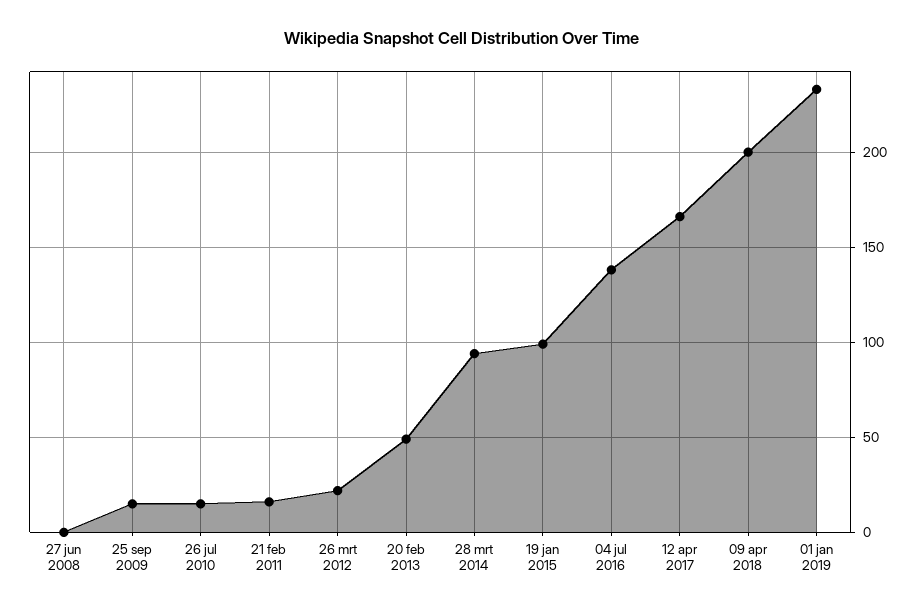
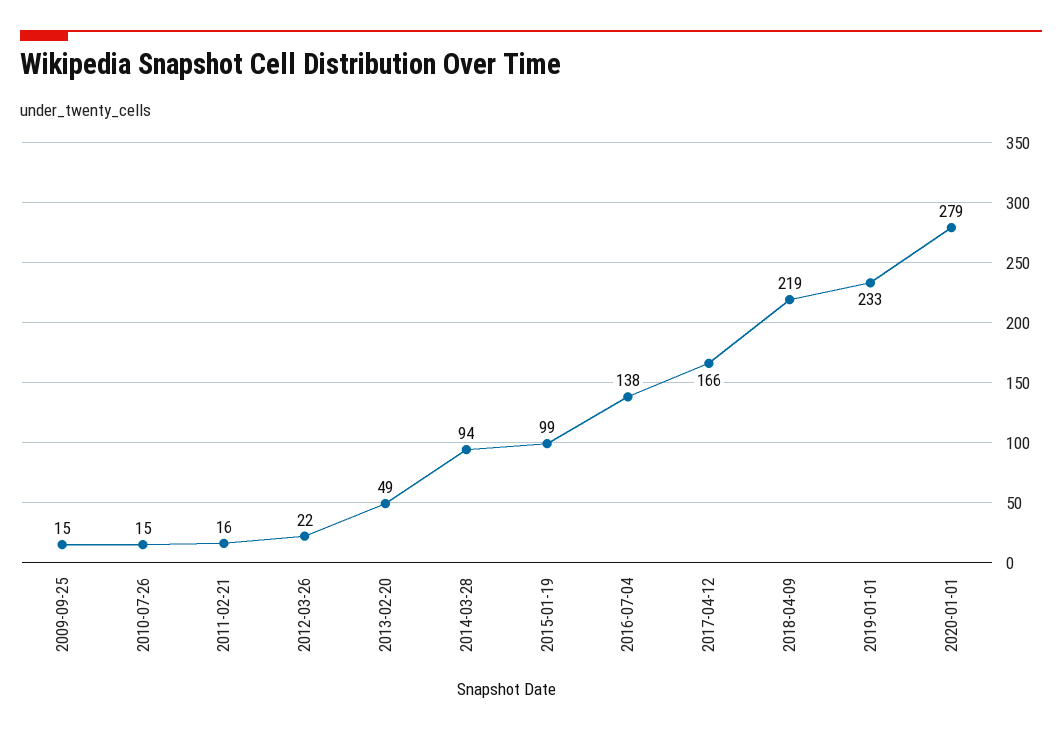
27 jun 2008: 0 -> none
09 apr 2018: 200 -> 219
2020-01-01: none -> 279

